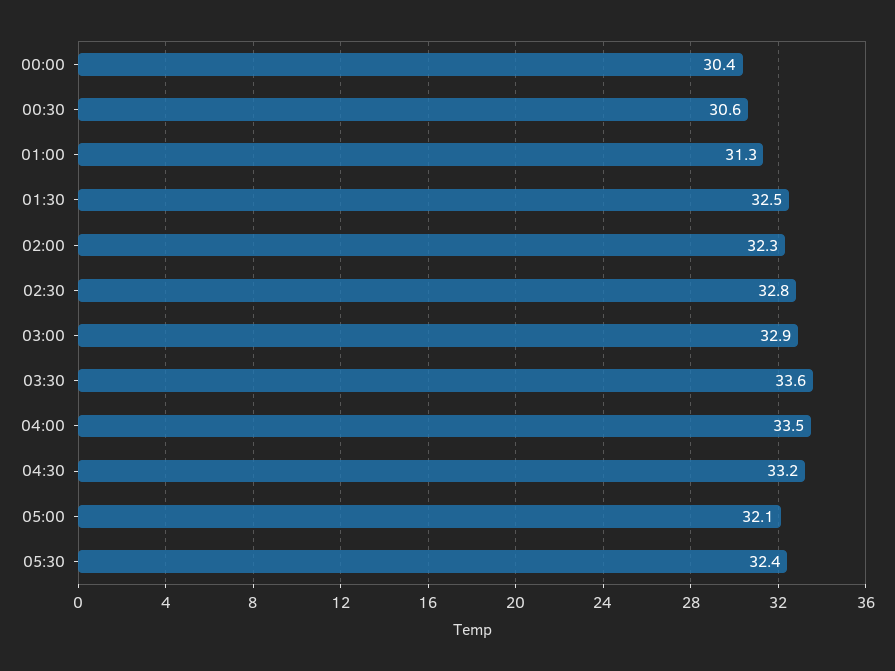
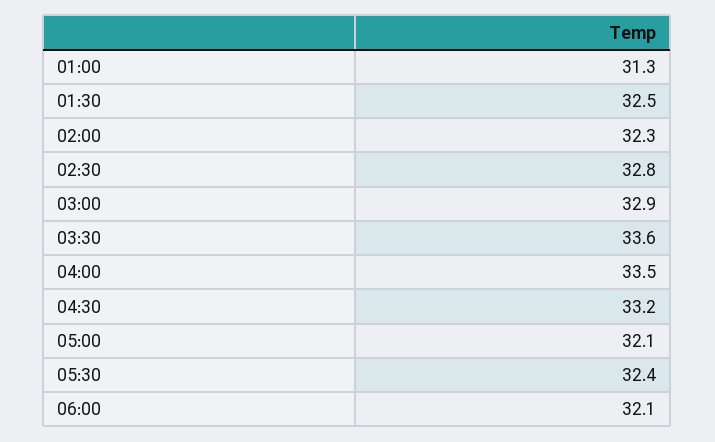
00:00: 30.4 -> none
00:30: 30.6 -> none
06:00: none -> 32.1

